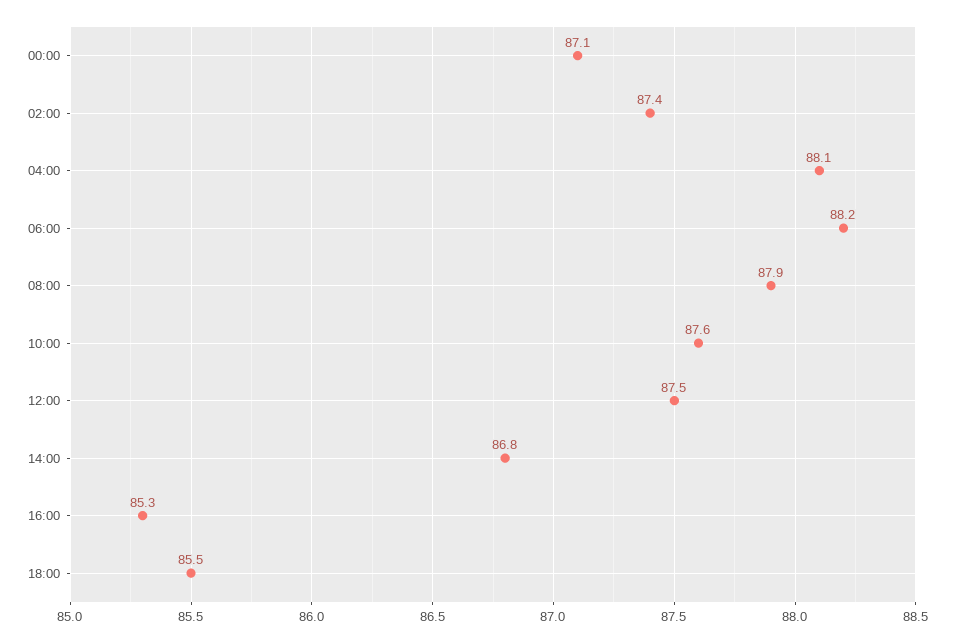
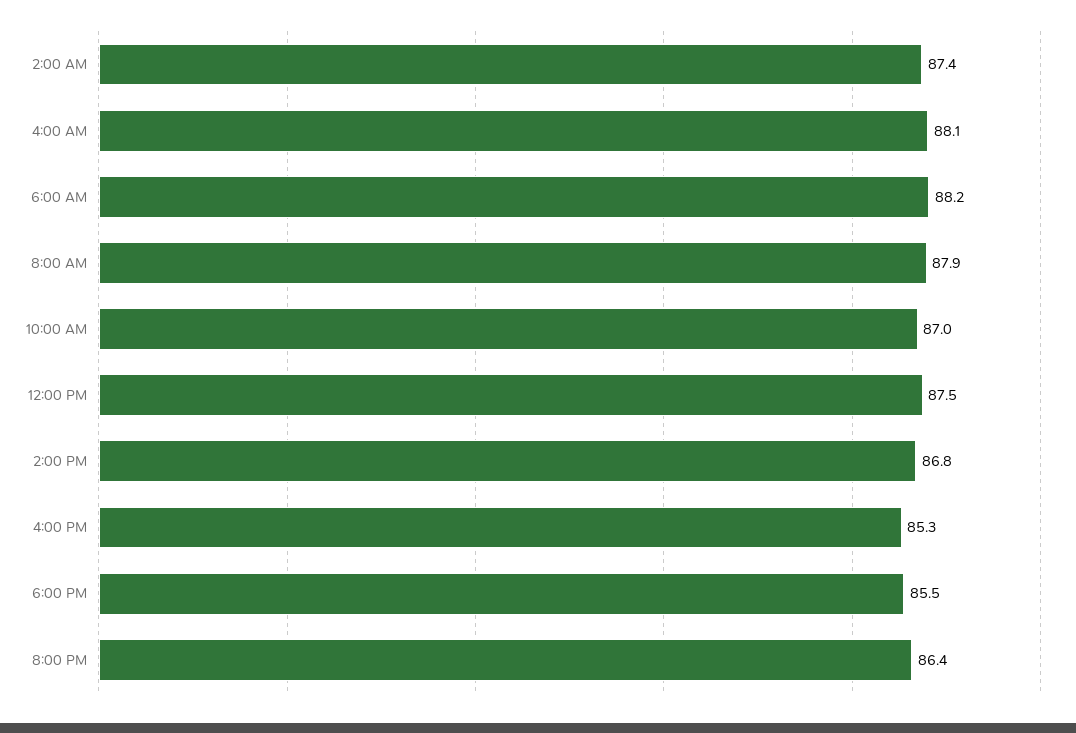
00:00: 87.1 -> none
10:00: 87.6 -> 87
8:00 PM: none -> 86.4

